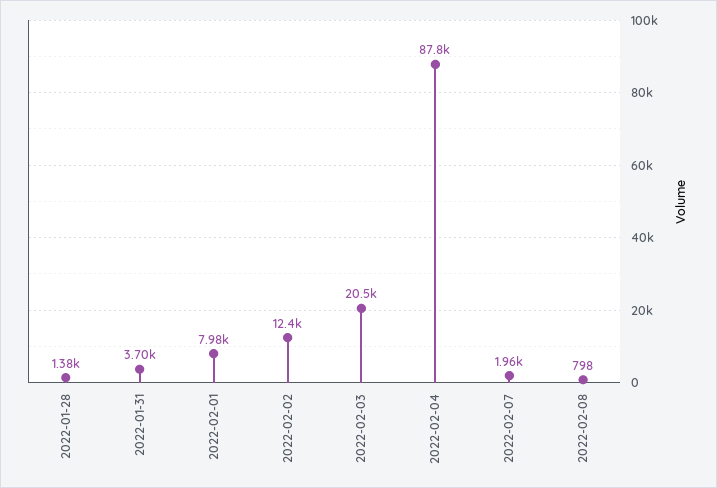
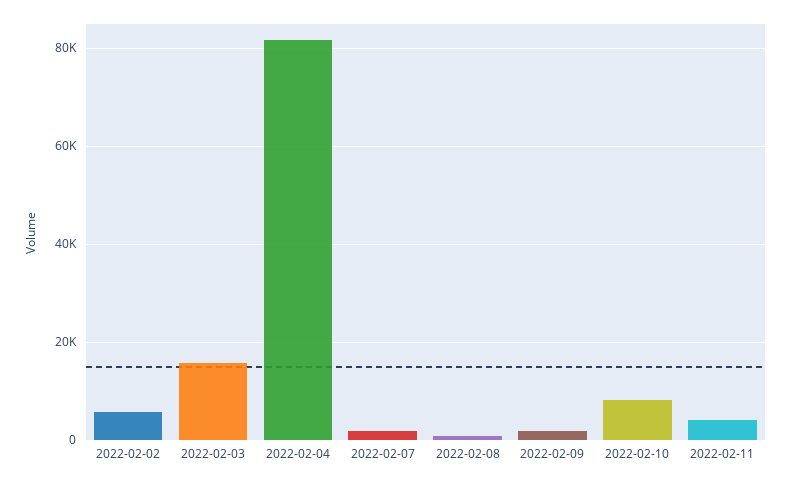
2022-01-28: 1380 -> none
2022-01-31: 3700 -> none
2022-02-01: 7980 -> none
2022-02-02: 12400 -> 6000
2022-02-03: 20500 -> 16000
2022-02-04: 87800 -> 82000
2022-02-09: none -> 2000
2022-02-10: none -> 8000
2022-02-11: none -> 4000

